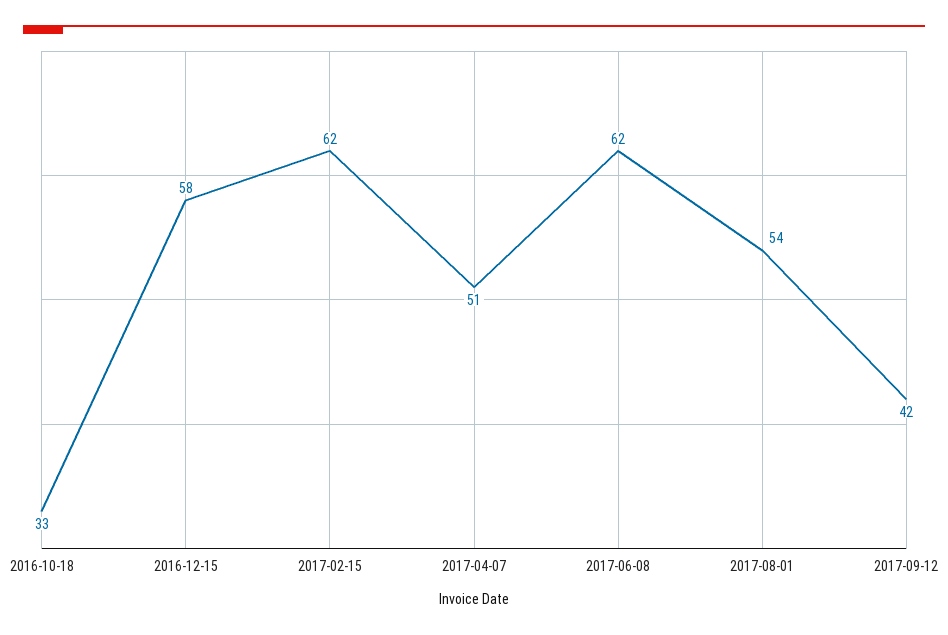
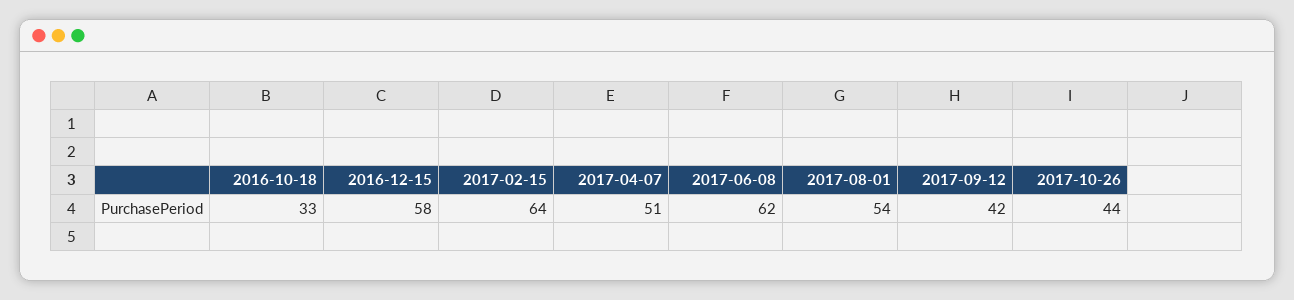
2017-02-15: 62 -> 64
2017-10-26: none -> 44

